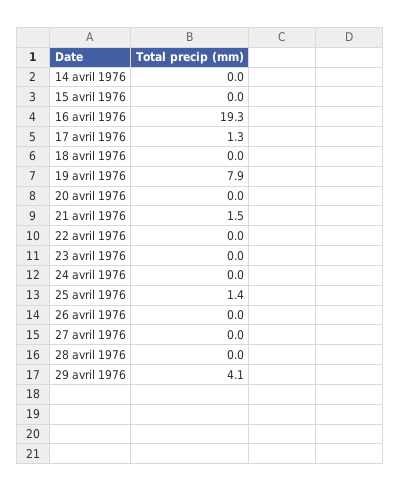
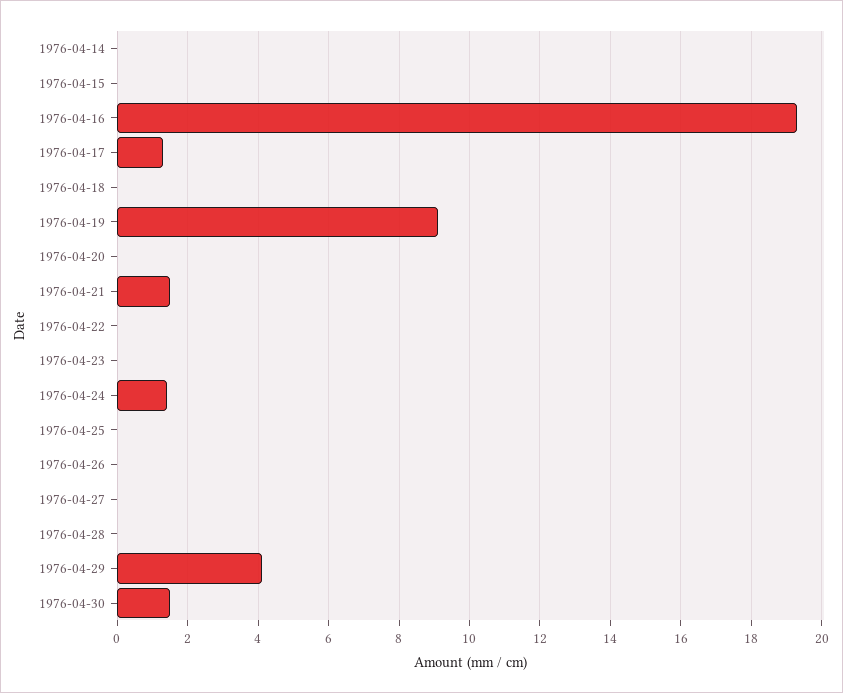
19 avril 1976: 7.9 -> 9
24 avril 1976: 0 -> 1.5
25 avril 1976: 1.4 -> 0
1976-04-30: none -> 1.5

